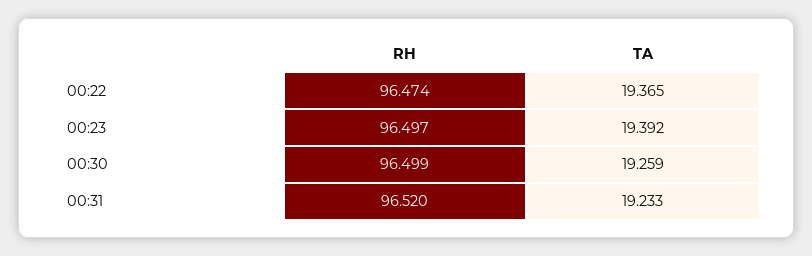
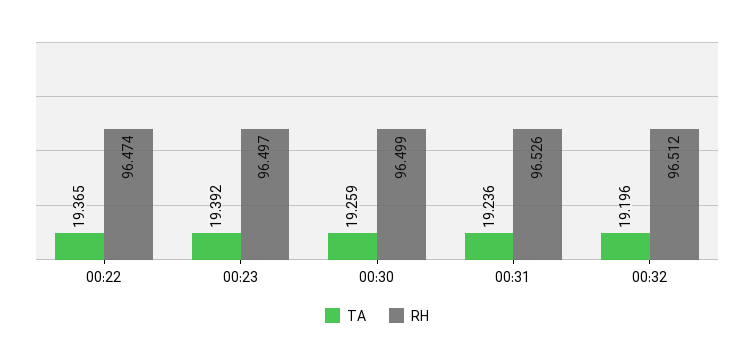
RH, 00:31: 96.52 -> 96.526
TA, 00:31: 19.233 -> 19.236
TA, 00:32: none -> 19.196
RH, 00:32: none -> 96.512

